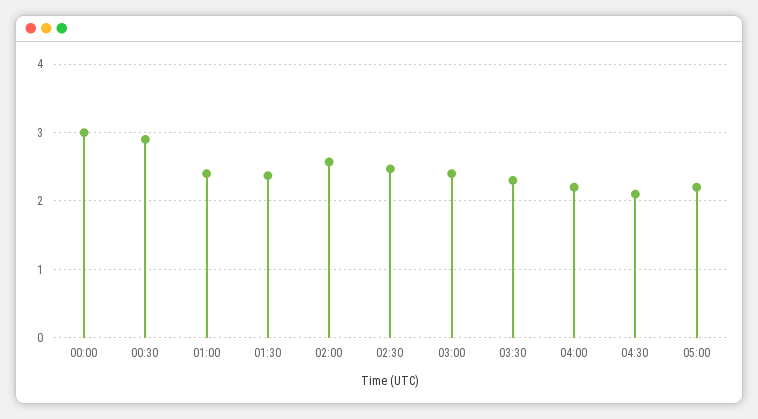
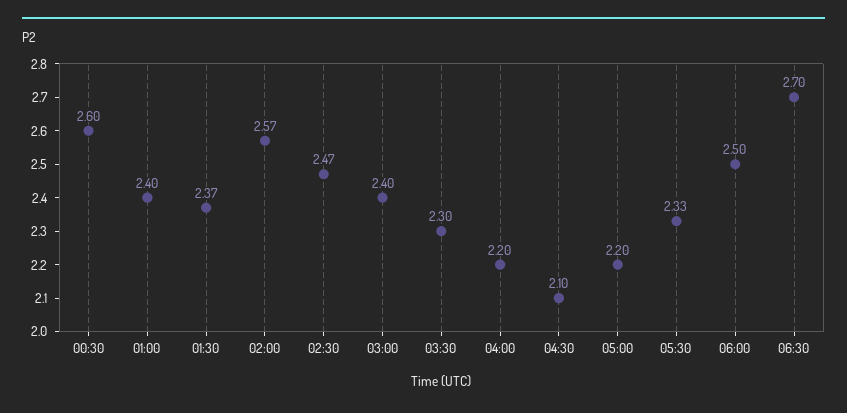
00:00: 3 -> none
00:30: 2.9 -> 2.6
05:30: none -> 2.33
06:00: none -> 2.5
06:30: none -> 2.7

